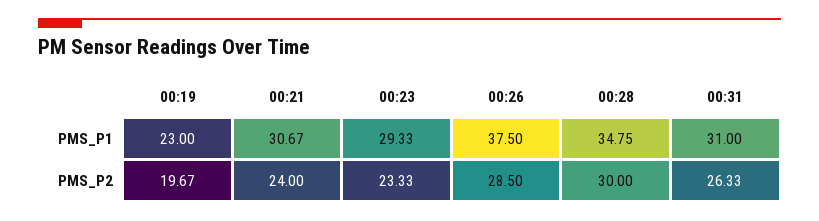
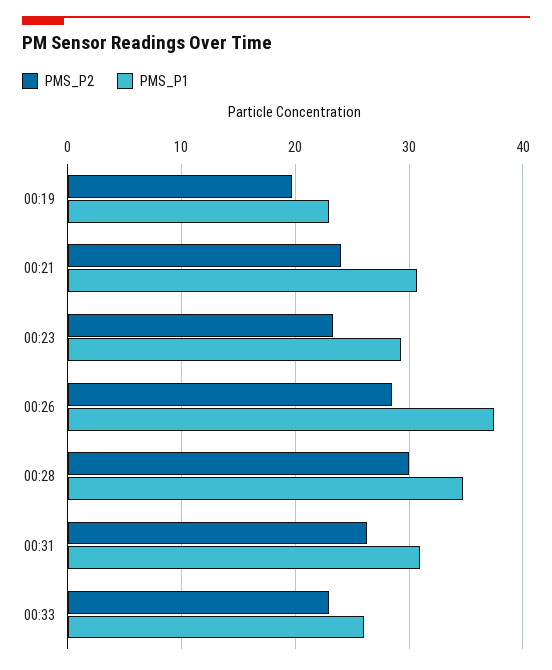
PMS_P2, 00:33: none -> 23
PMS_P1, 00:33: none -> 26

